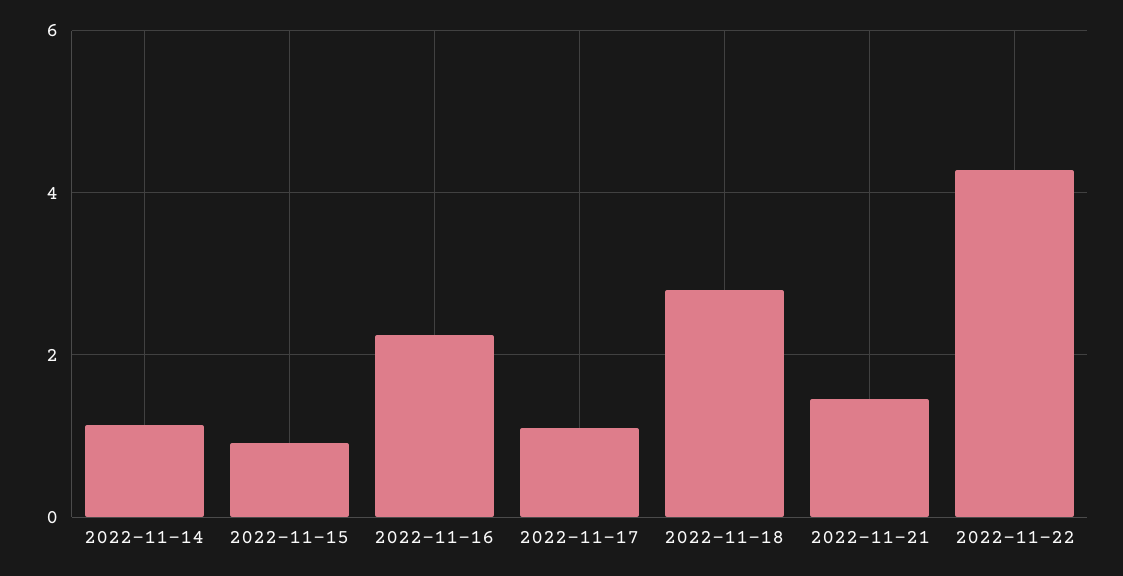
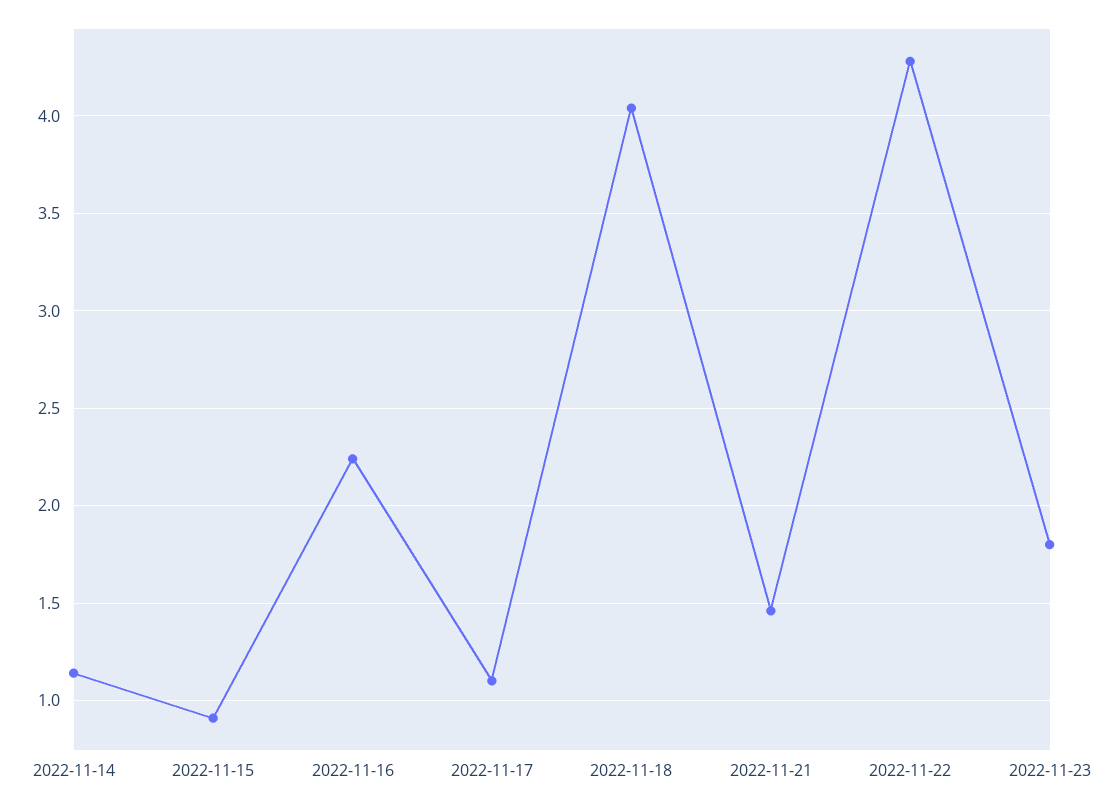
2022-11-18: 2.8 -> 4.05
2022-11-23: none -> 1.8

